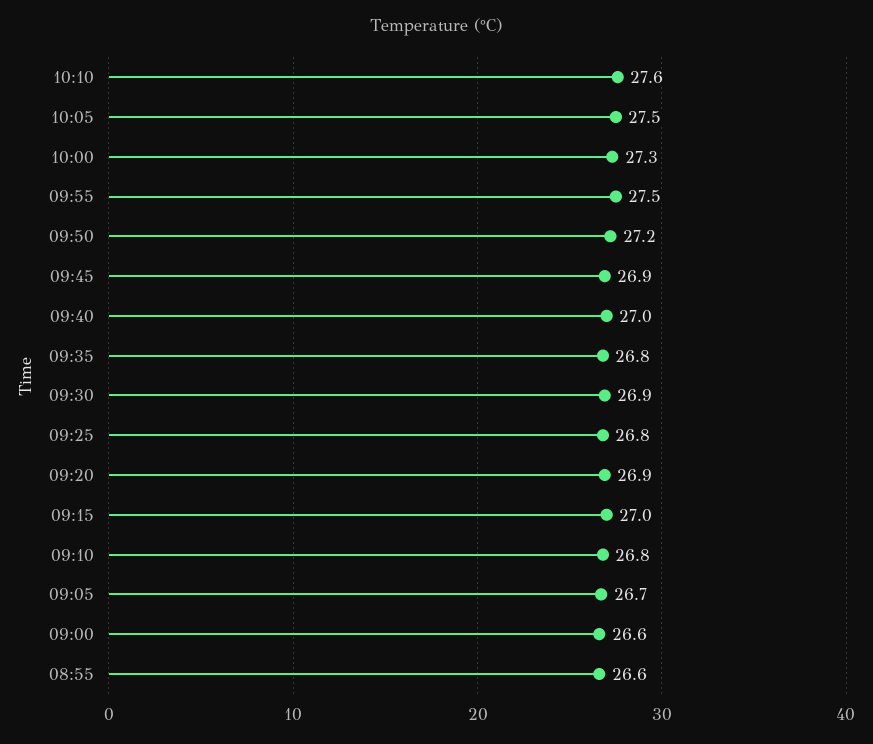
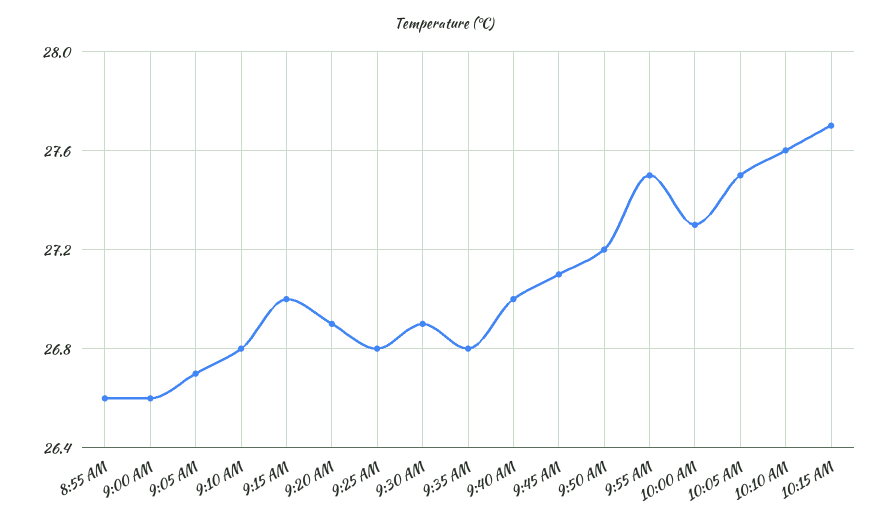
09:45: 26.9 -> 27.1
10:15 AM: none -> 27.7

